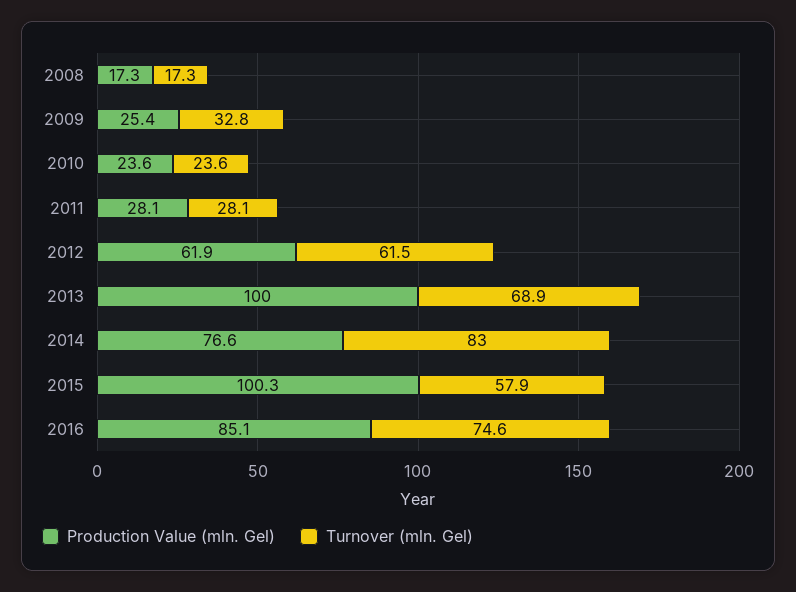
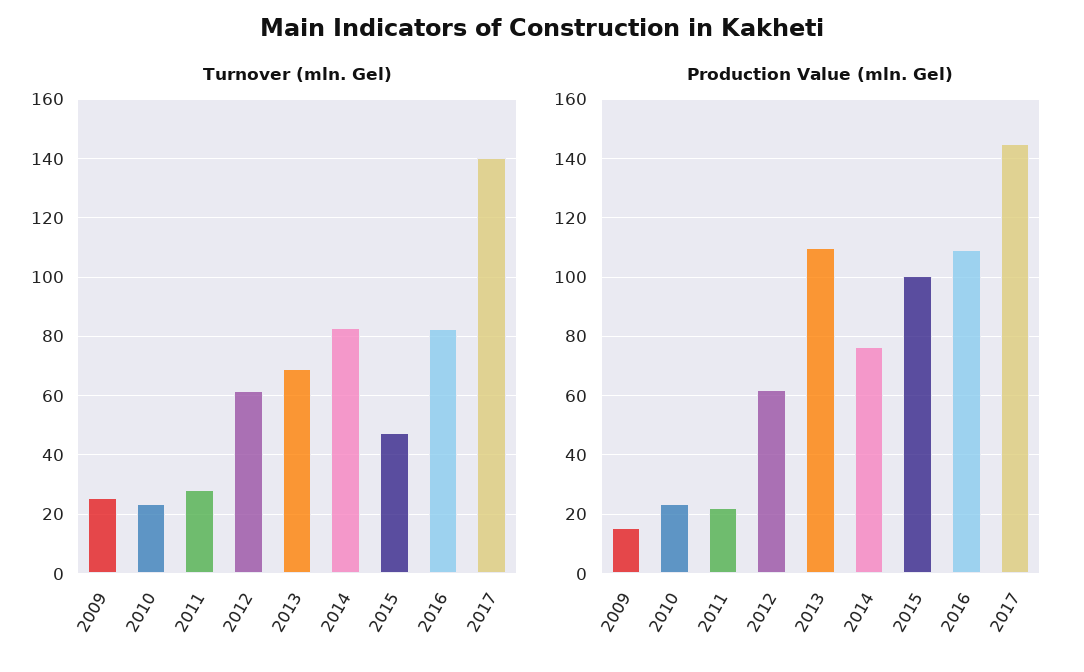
Production Value (mln. Gel), 2008: 17.3 -> none
Turnover (mln. Gel), 2008: 17.3 -> none
Production Value (mln. Gel), 2009: 25.4 -> 15
Turnover (mln. Gel), 2009: 32.8 -> 25
Production Value (mln. Gel), 2011: 28.1 -> 22.5
Production Value (mln. Gel), 2013: 100 -> 110
Turnover (mln. Gel), 2015: 57.9 -> 47.5
Production Value (mln. Gel), 2016: 85.1 -> 110
Turnover (mln. Gel), 2016: 74.6 -> 82.5
Turnover (mln. Gel), 2017: none -> 140
Production Value (mln. Gel), 2017: none -> 145

